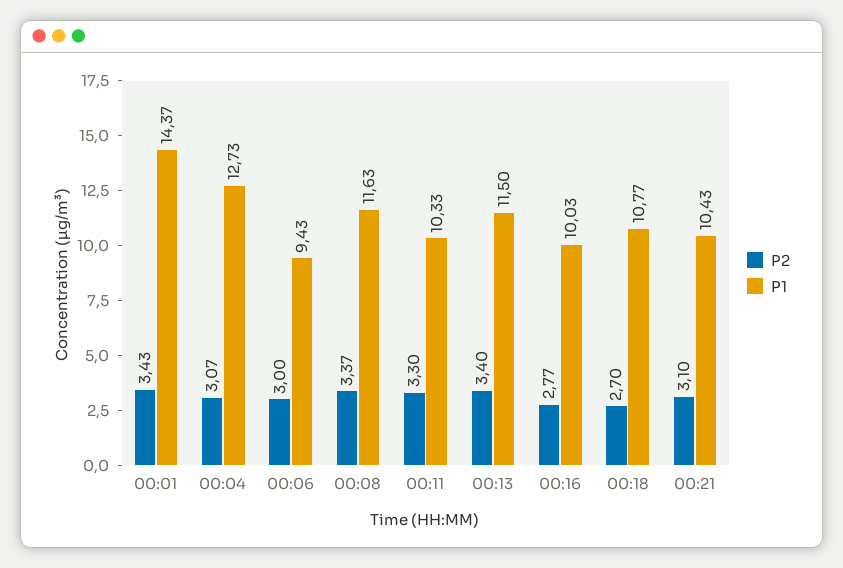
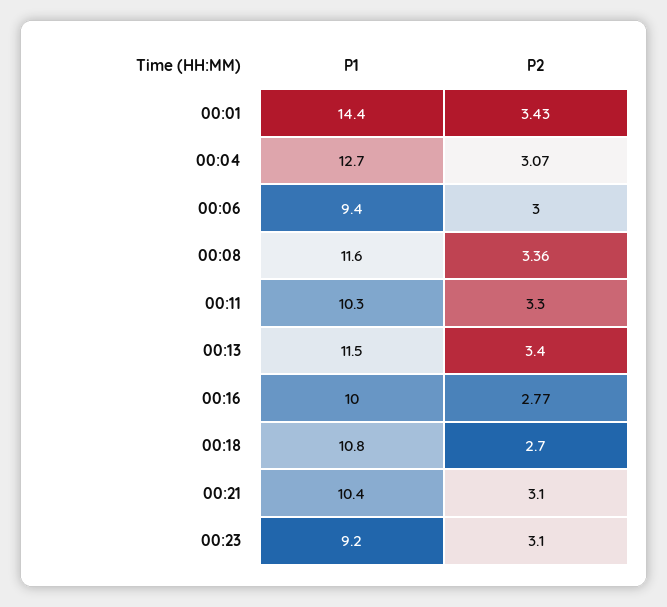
P2, 00:08: 3.37 -> 3.36
P1, 00:23: none -> 9.2
P2, 00:23: none -> 3.1

